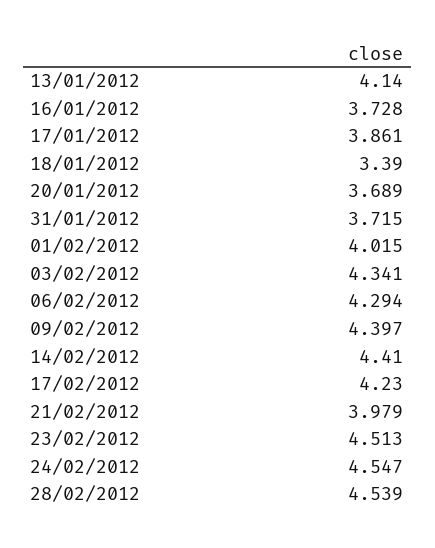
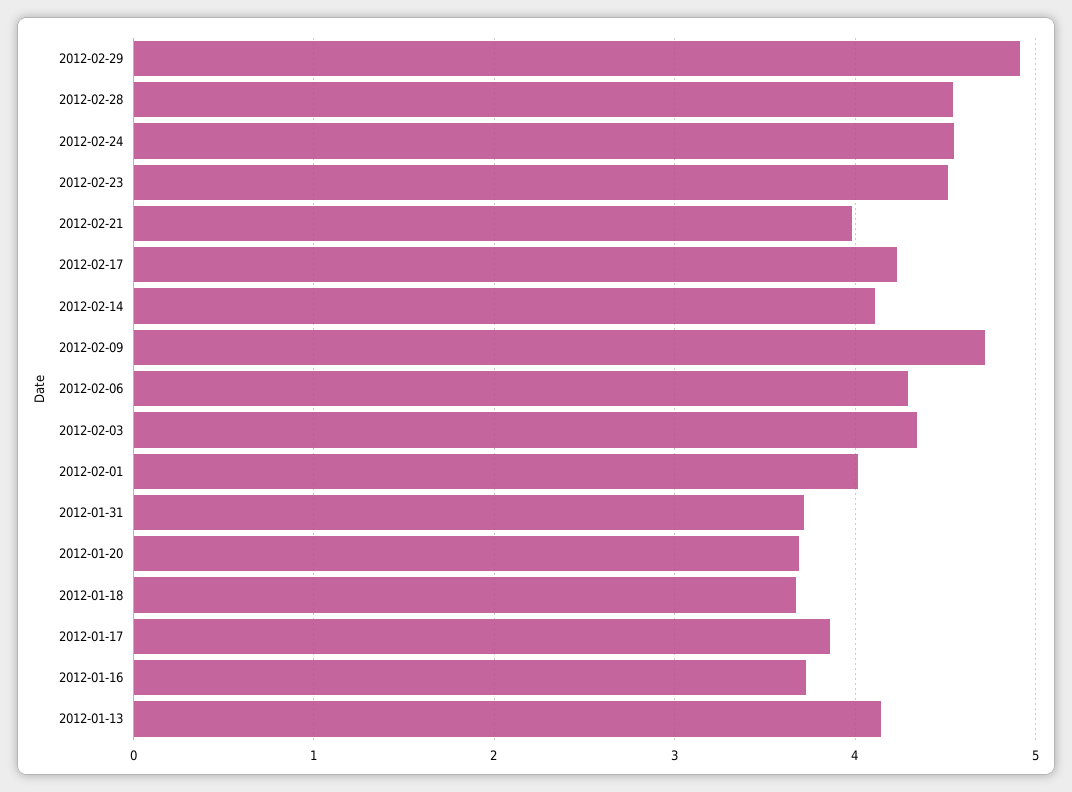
18/01/2012: 3.39 -> 3.7
09/02/2012: 4.397 -> 4.7
14/02/2012: 4.41 -> 4.1
2012-02-29: none -> 4.9

